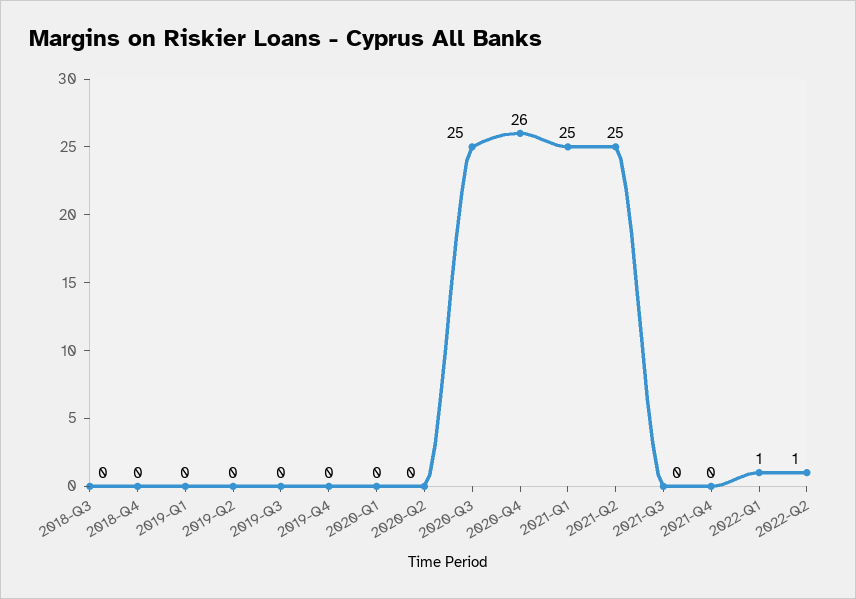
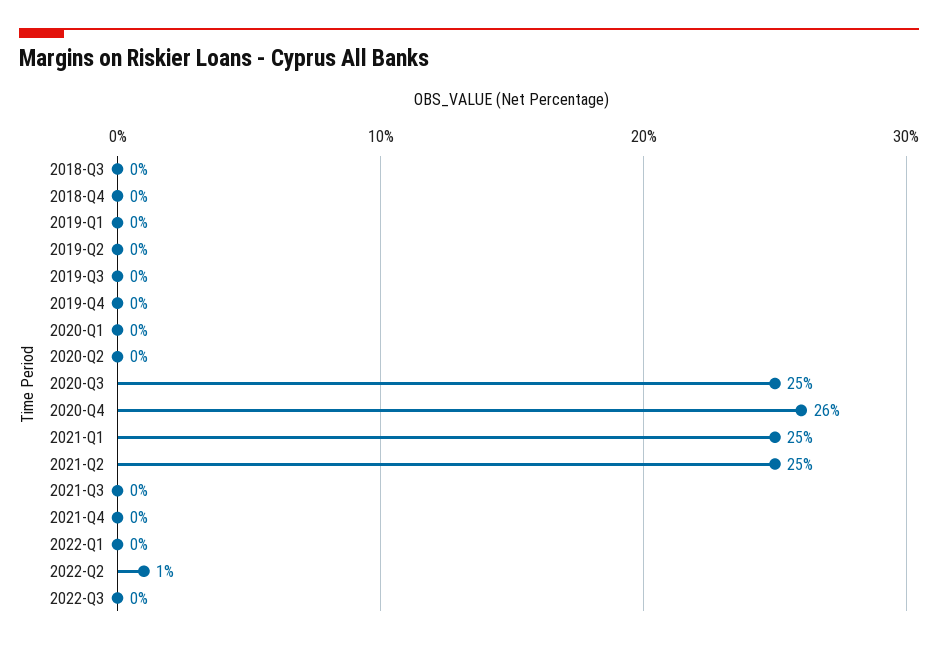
2022-Q1: 1 -> 0
2022-Q3: none -> 0

